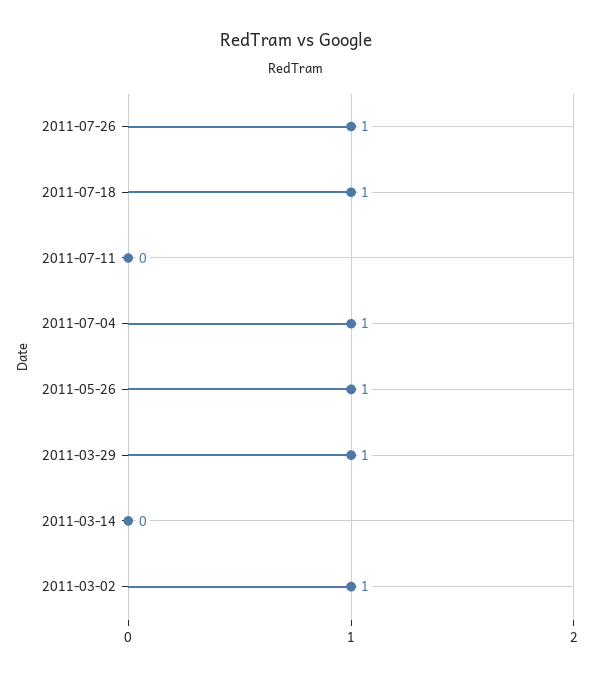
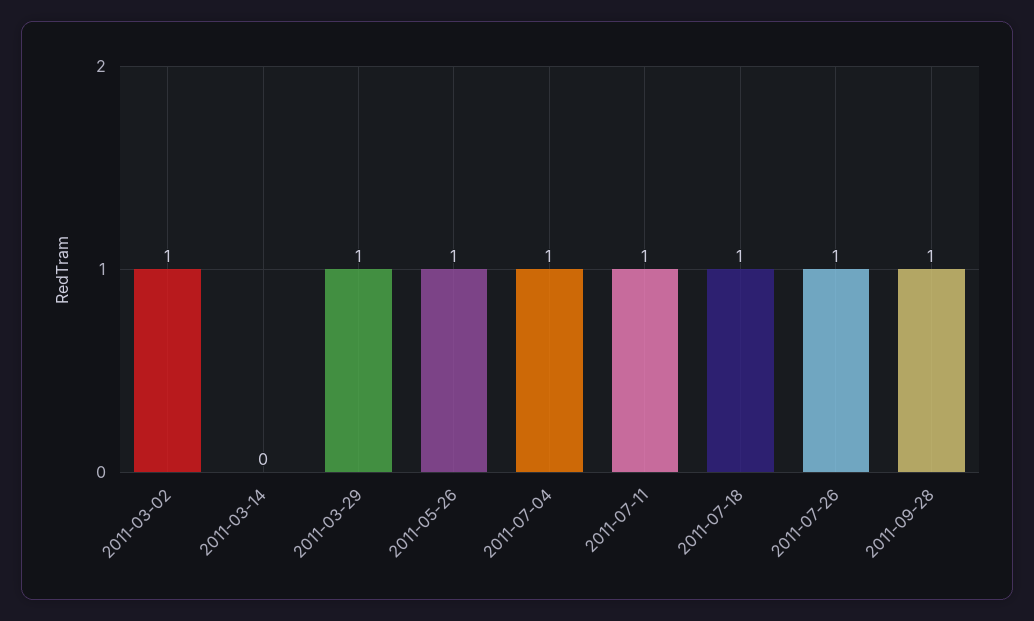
2011-07-11: 0 -> 1
2011-09-28: none -> 1

